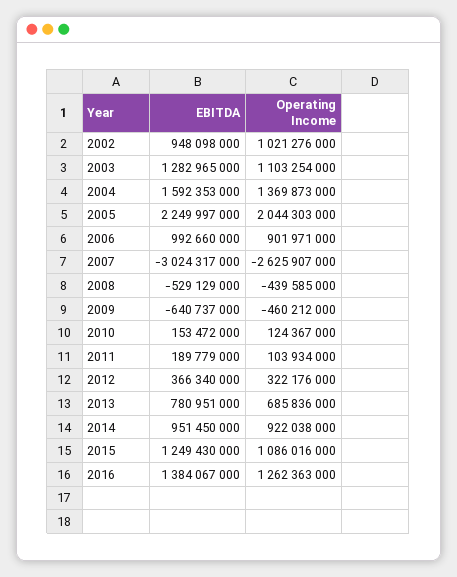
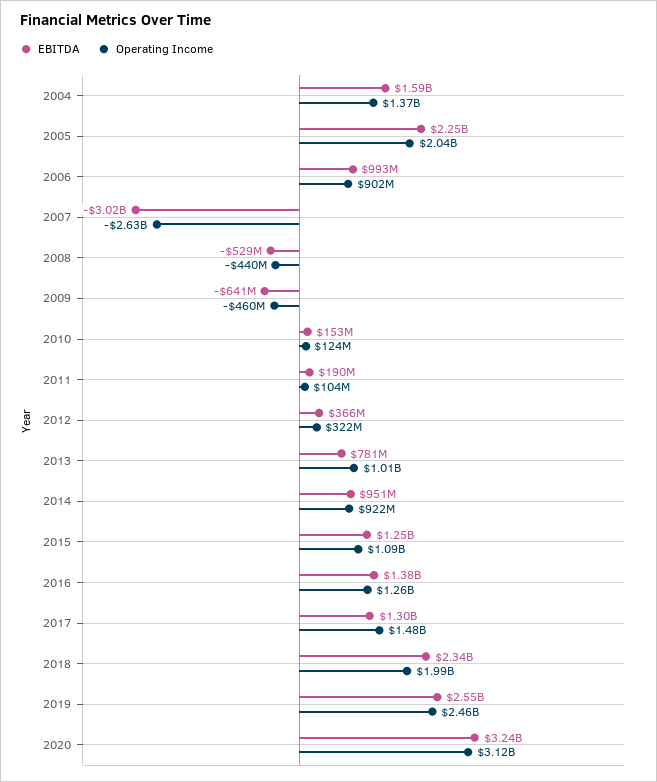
EBITDA, 2002: 948098000 -> none
Operating Income, 2002: 1021276000 -> none
EBITDA, 2003: 1282965000 -> none
Operating Income, 2003: 1103254000 -> none
Operating Income, 2013: 685836000 -> 1010000000
EBITDA, 2017: none -> 1300000000
Operating Income, 2017: none -> 1480000000
EBITDA, 2018: none -> 2340000000
Operating Income, 2018: none -> 1990000000
EBITDA, 2019: none -> 2550000000
Operating Income, 2019: none -> 2460000000
EBITDA, 2020: none -> 3240000000
Operating Income, 2020: none -> 3120000000

